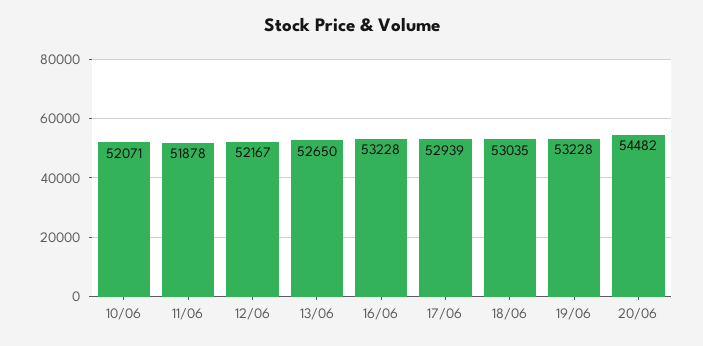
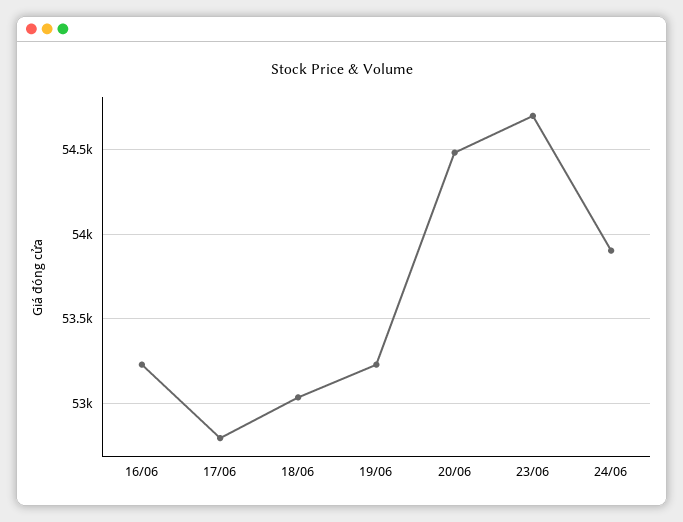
10/06: 52071 -> none
11/06: 51878 -> none
12/06: 52167 -> none
13/06: 52650 -> none
17/06: 52939 -> 52800
23/06: none -> 54700
24/06: none -> 53900

